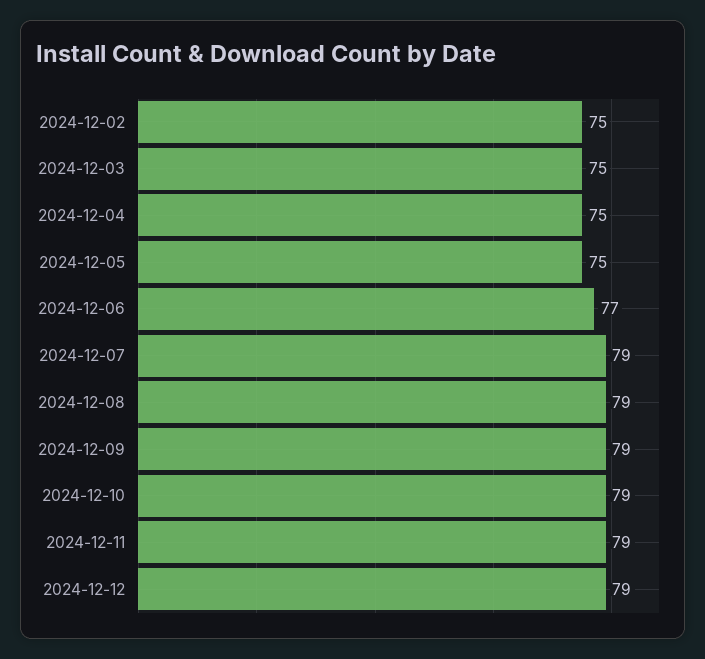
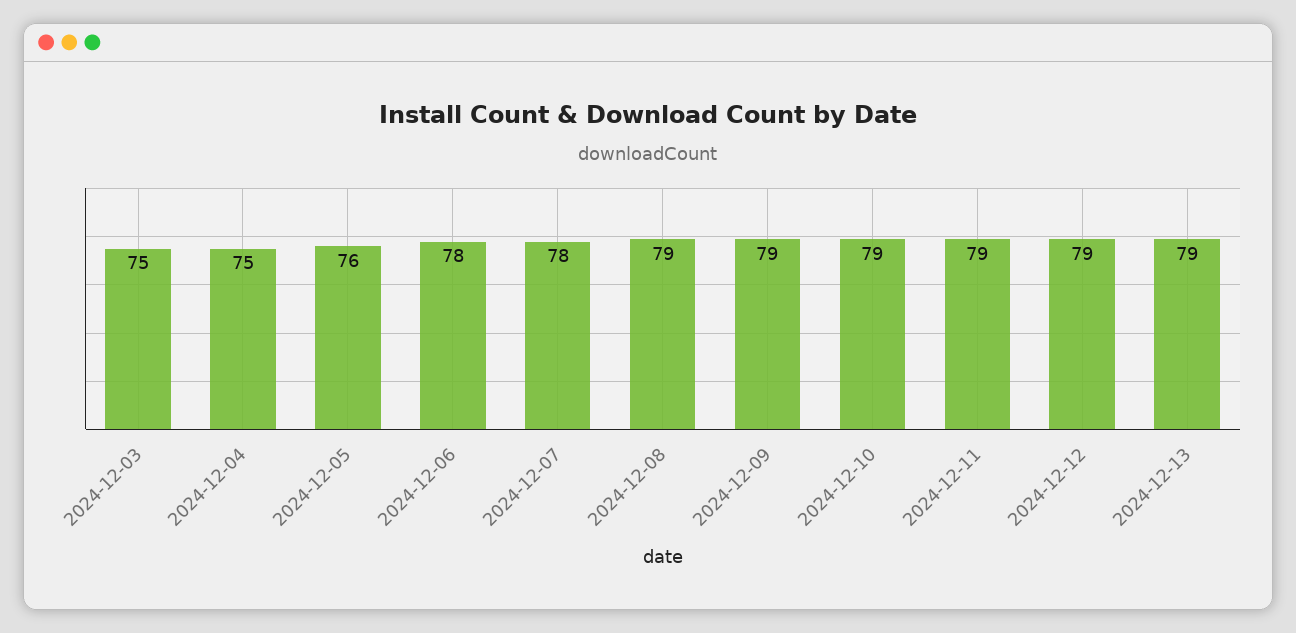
2024-12-02: 75 -> none
2024-12-05: 75 -> 76
2024-12-06: 77 -> 78
2024-12-07: 79 -> 78
2024-12-13: none -> 79

